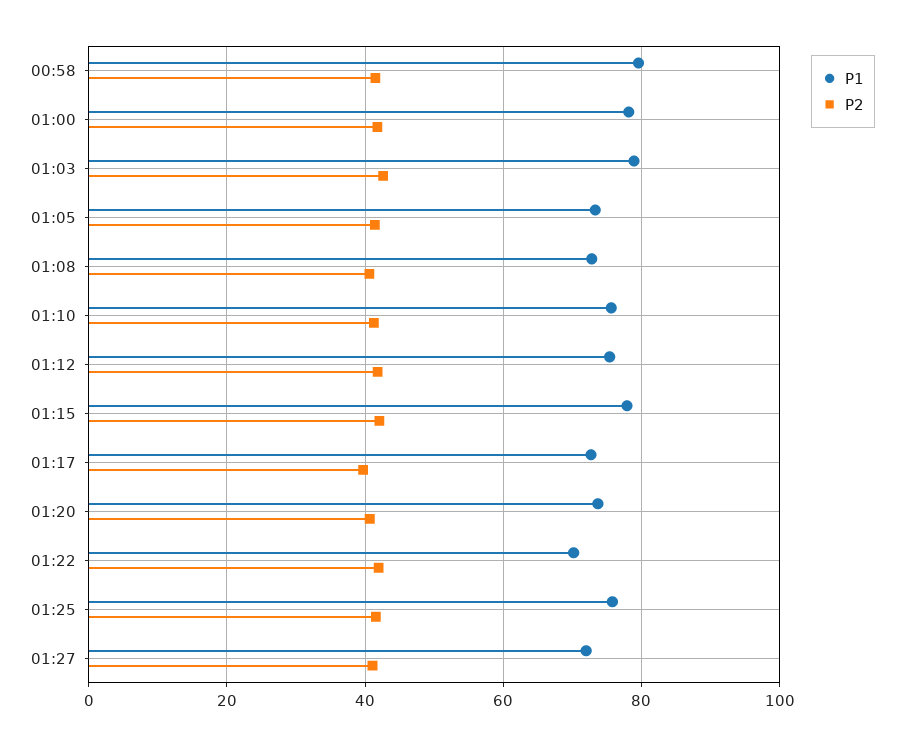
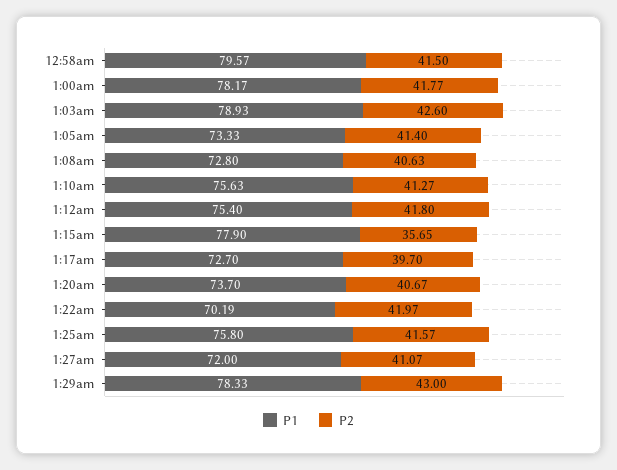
P2, 01:15: 42 -> 35.65
P1, 1:29am: none -> 78.33
P2, 1:29am: none -> 43

